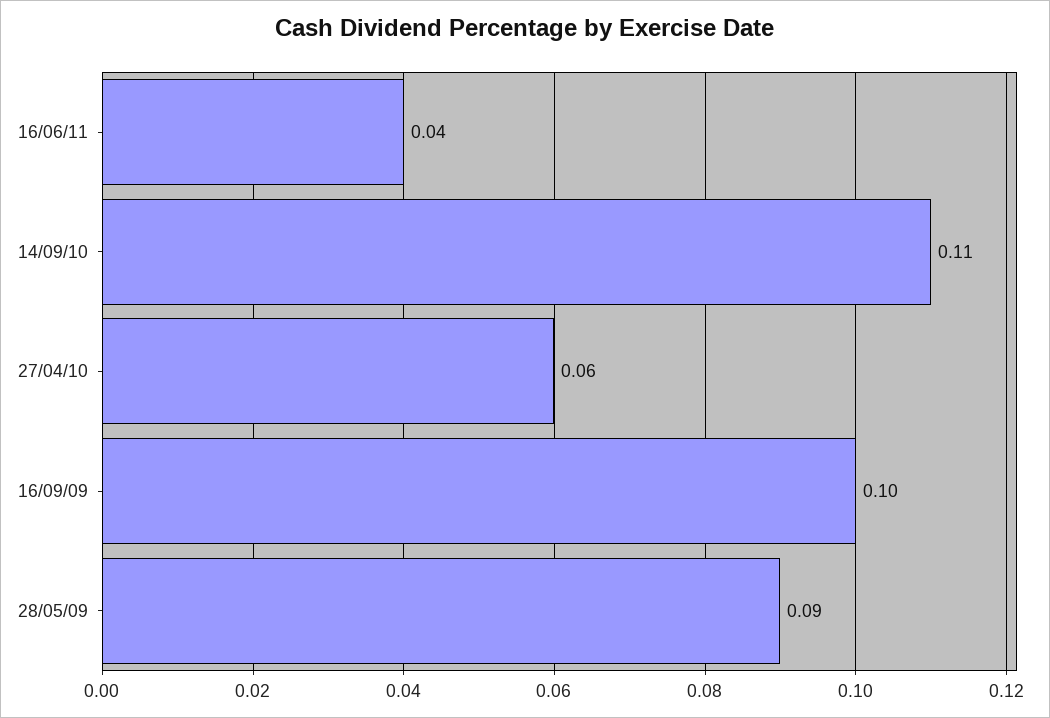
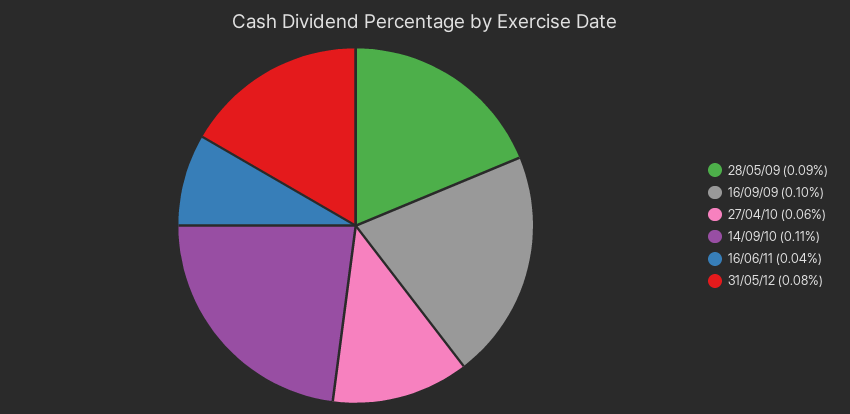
31/05/12: none -> 0.08

